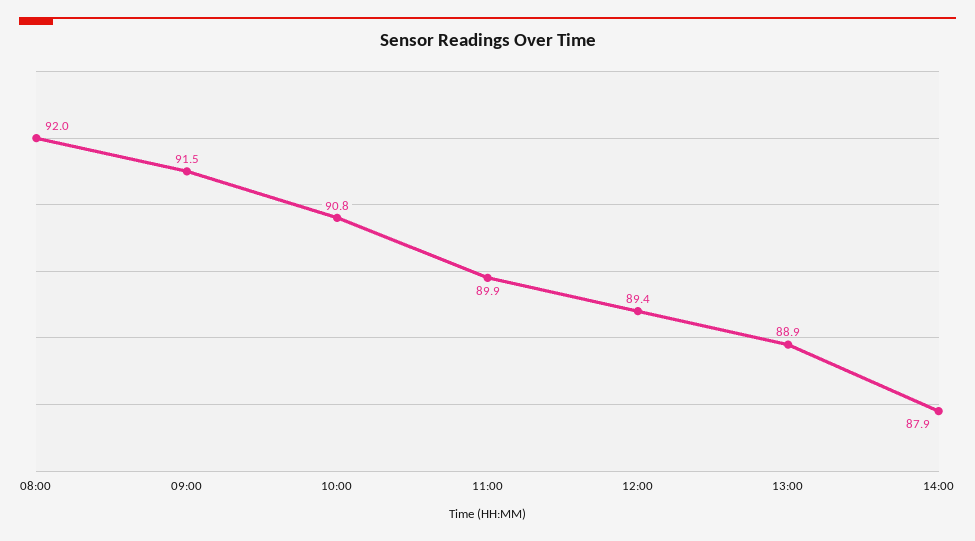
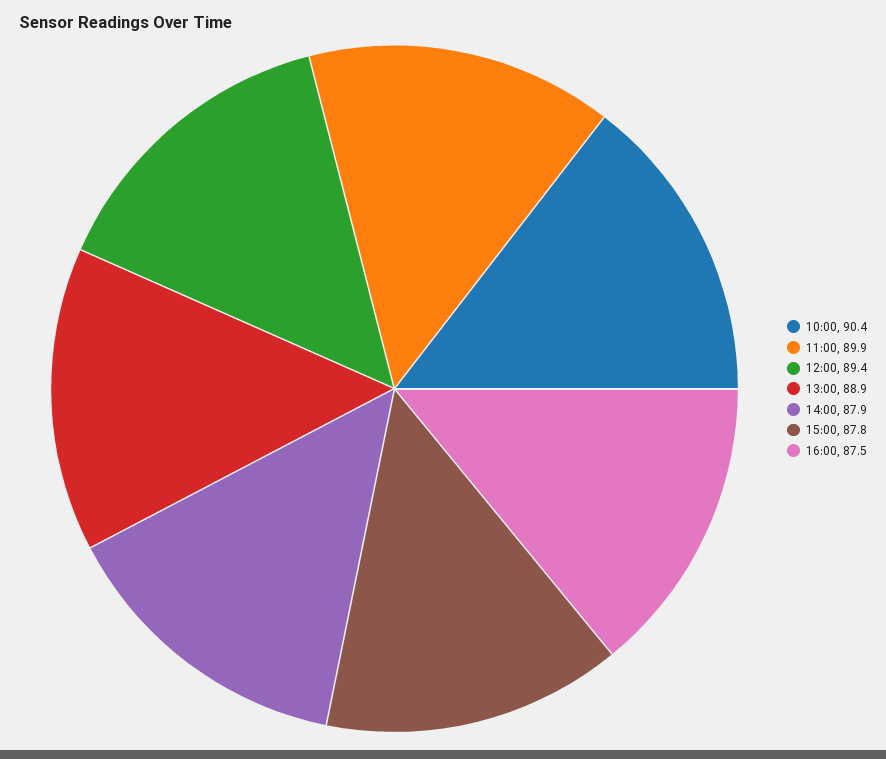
08:00: 92 -> none
09:00: 91.5 -> none
10:00: 90.8 -> 90.4
15:00: none -> 87.8
16:00: none -> 87.5

